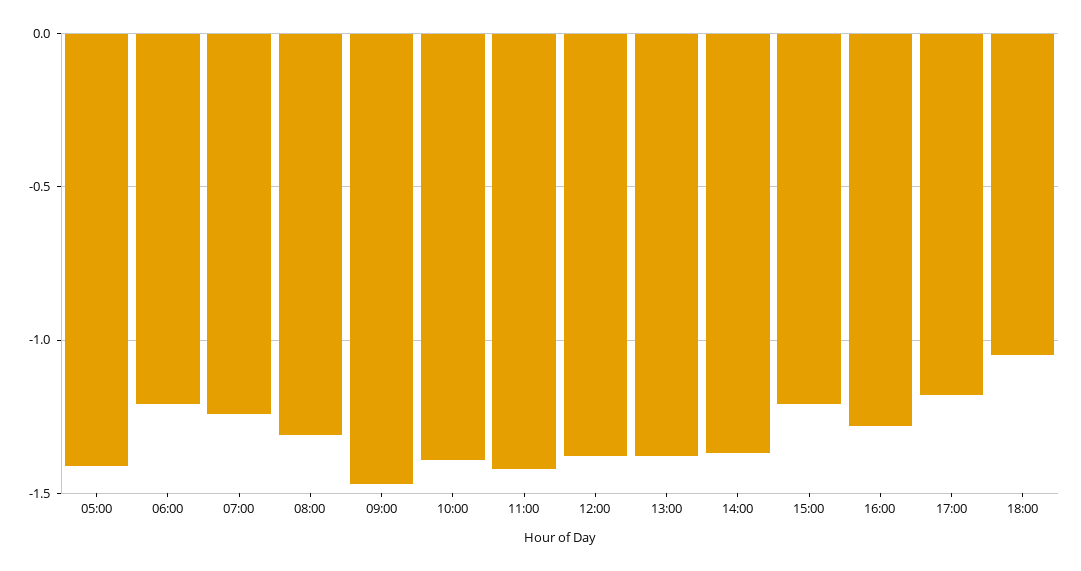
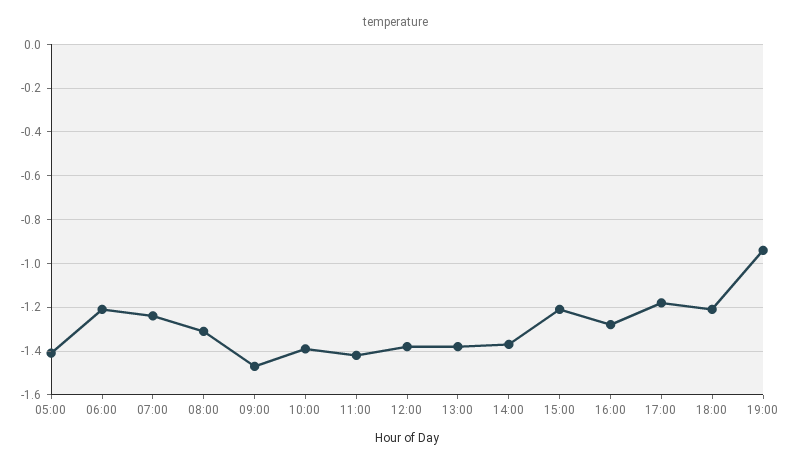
18:00: -1.05 -> -1.2
19:00: none -> -0.95

